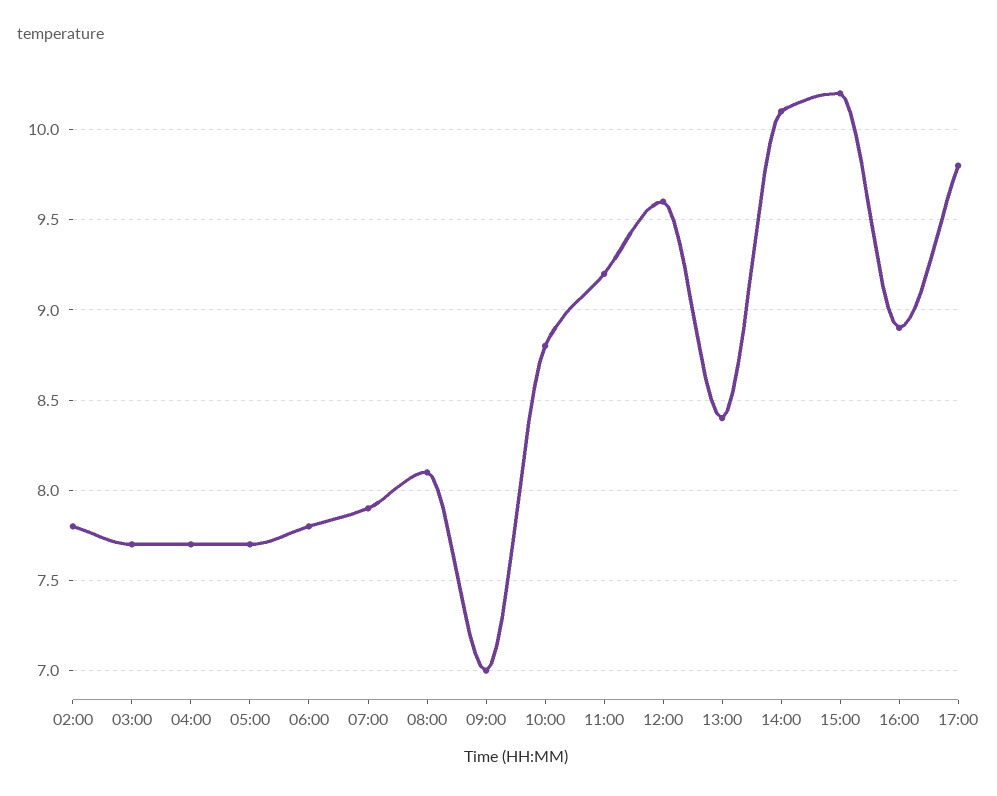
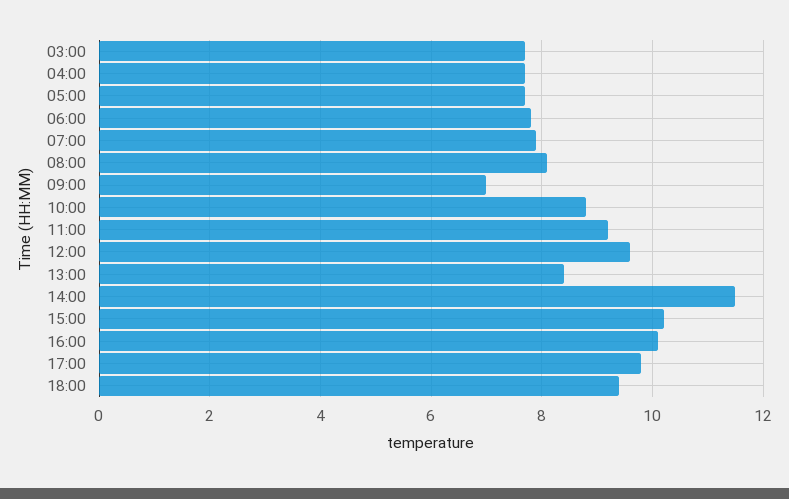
02:00: 7.8 -> none
14:00: 10.1 -> 11.5
16:00: 8.9 -> 10
18:00: none -> 9.5

